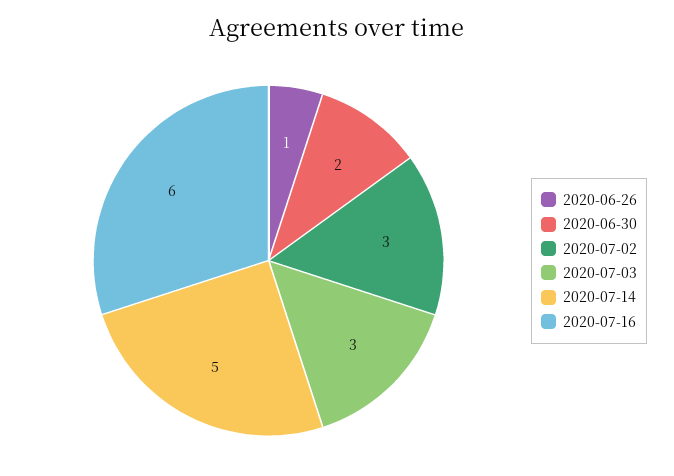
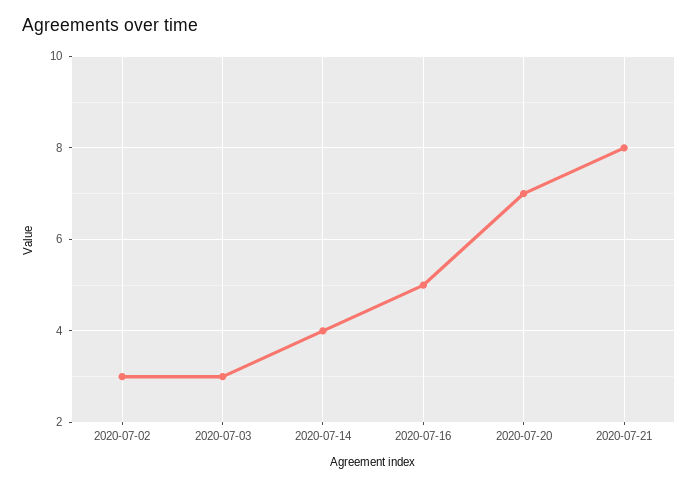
2020-06-26: 1 -> none
2020-06-30: 2 -> none
2020-07-14: 5 -> 4
2020-07-16: 6 -> 5
2020-07-20: none -> 7
2020-07-21: none -> 8

